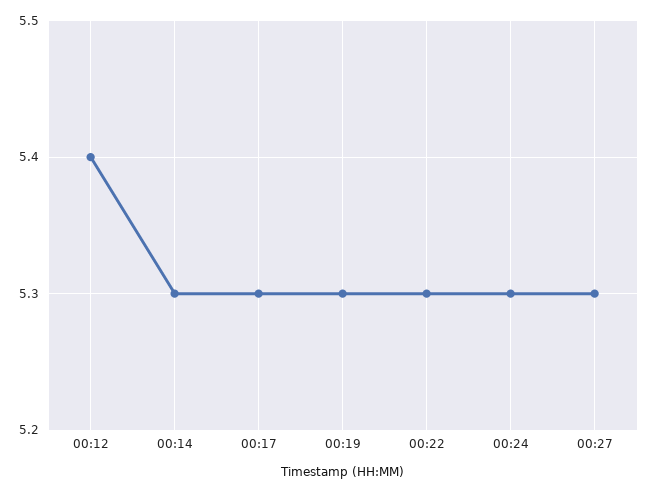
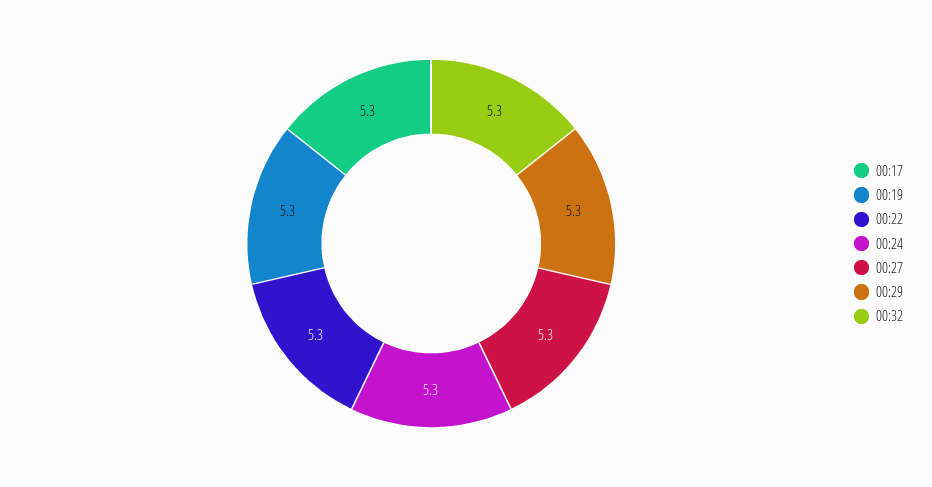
00:12: 5.4 -> none
00:14: 5.3 -> none
00:29: none -> 5.3
00:32: none -> 5.3

